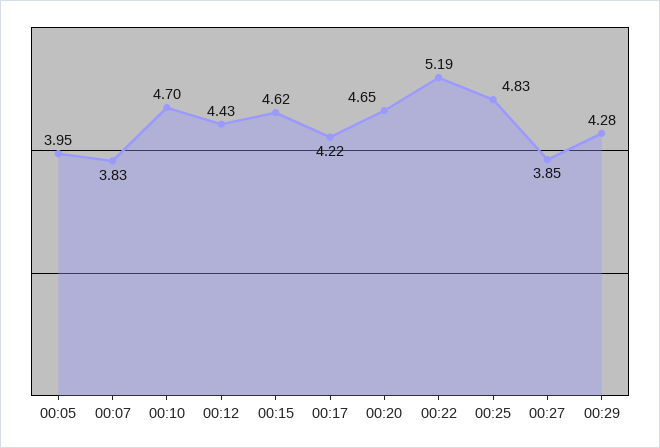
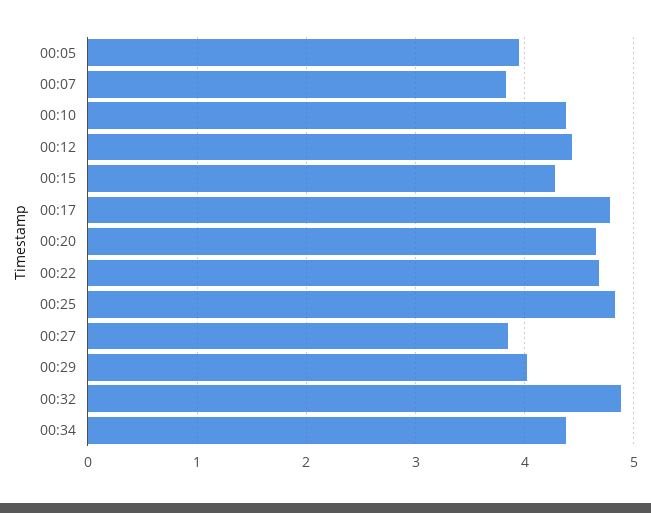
00:10: 4.7 -> 4.4
00:15: 4.62 -> 4.3
00:17: 4.22 -> 4.8
00:22: 5.19 -> 4.7
00:29: 4.28 -> 4
00:32: none -> 4.9
00:34: none -> 4.4

